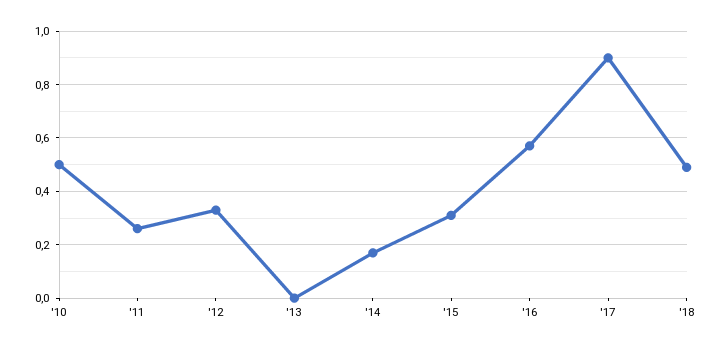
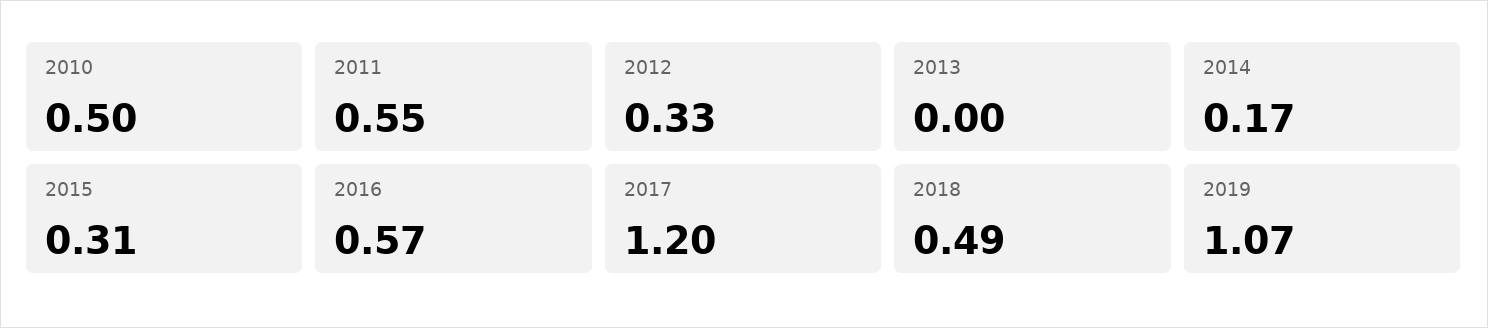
'11: 0.25 -> 0.55
'17: 0.9 -> 1.2
2019: none -> 1.07

